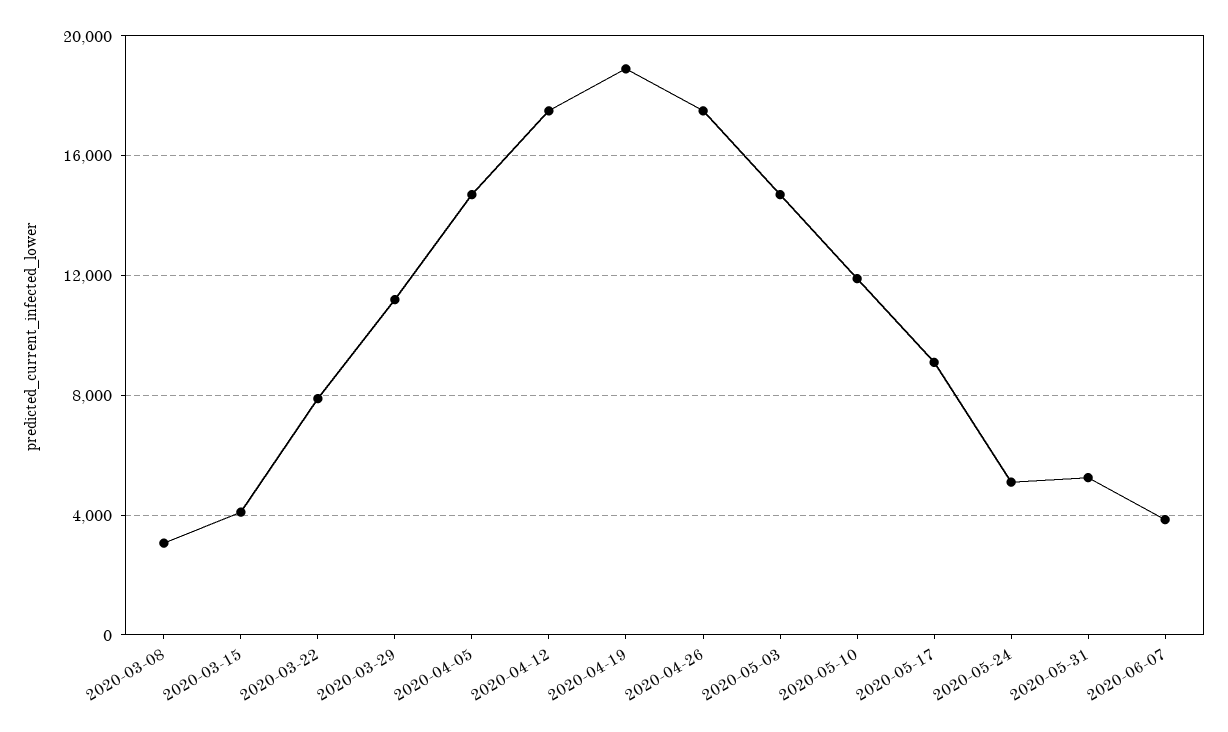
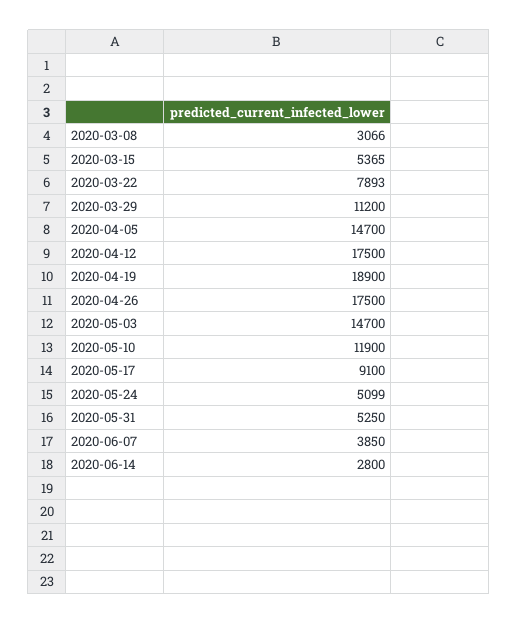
2020-03-15: 4000 -> 5365
2020-06-14: none -> 2800

